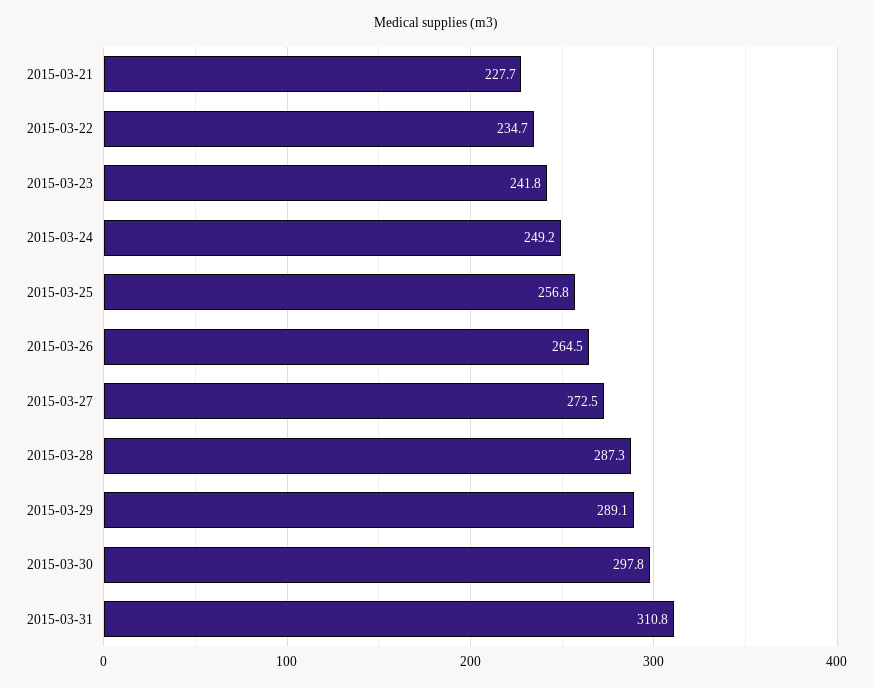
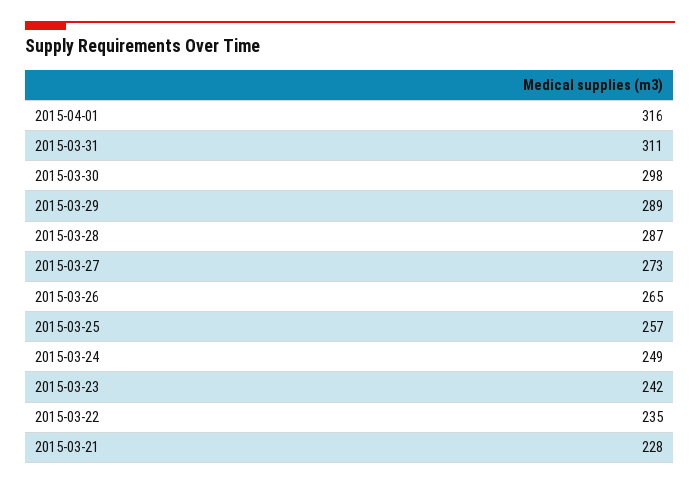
2015-04-01: none -> 316

